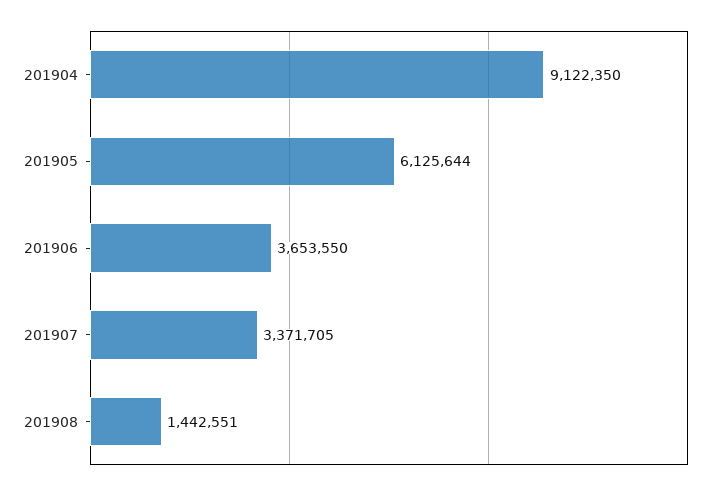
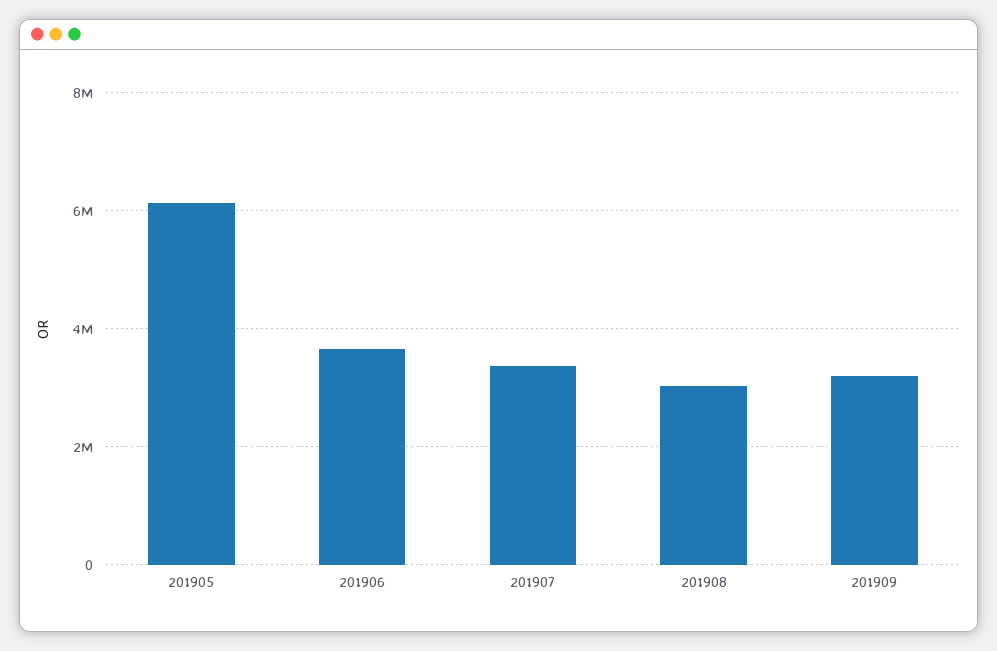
201904: 9122350 -> none
201908: 1442551 -> 3000000
201909: none -> 3200000

